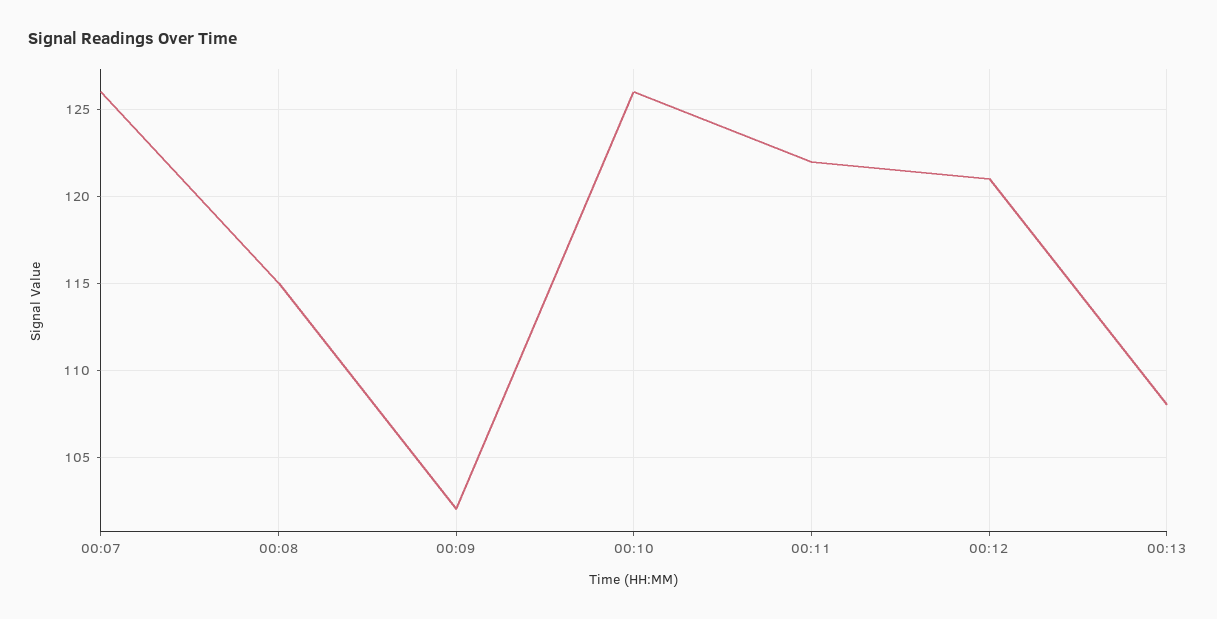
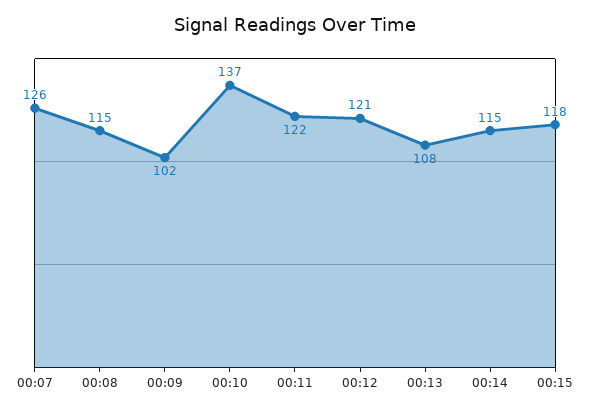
00:10: 126 -> 137
00:14: none -> 115
00:15: none -> 118

